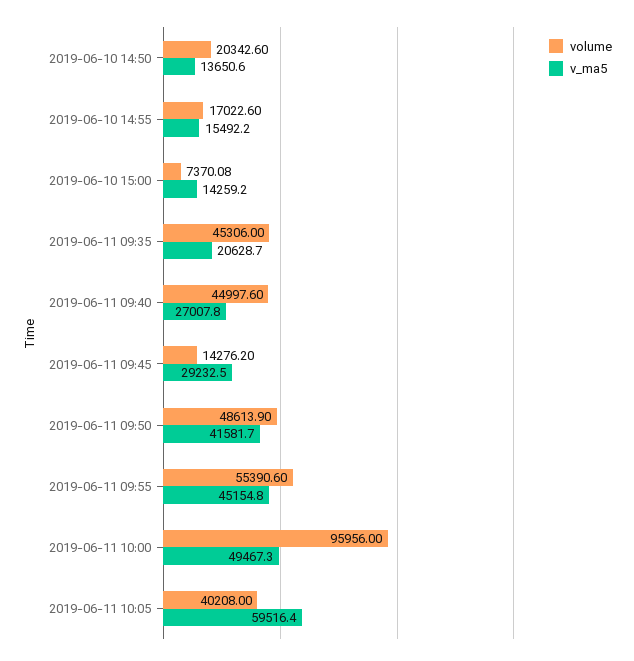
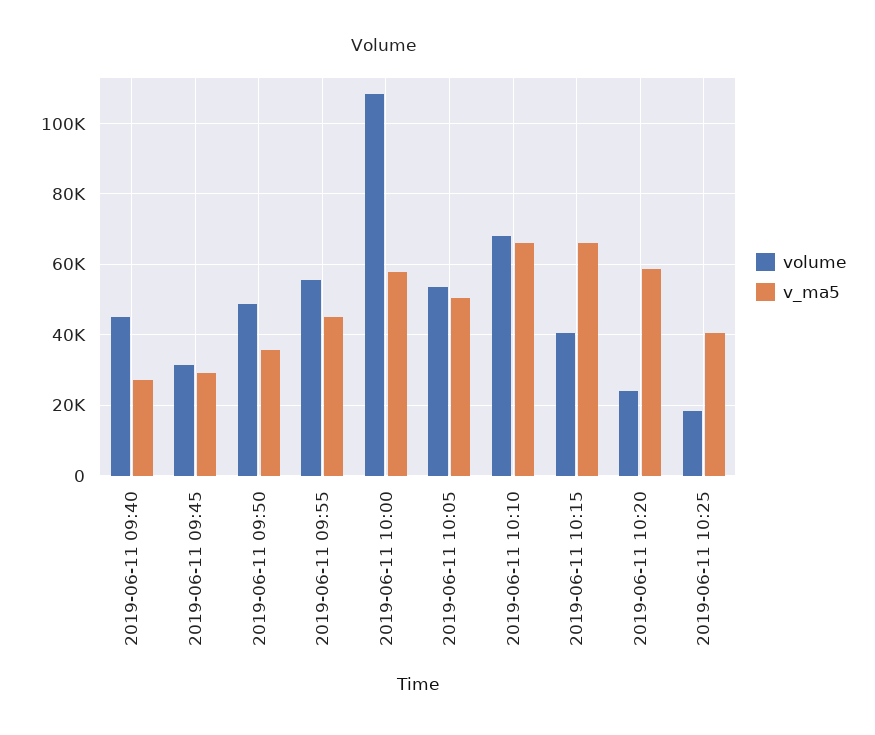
volume, 2019-06-10 14:50: 20342.6 -> none
v_ma5, 2019-06-10 14:50: 13650.6 -> none
volume, 2019-06-10 14:55: 17022.6 -> none
v_ma5, 2019-06-10 14:55: 15492.2 -> none
volume, 2019-06-10 15:00: 7370.08 -> none
v_ma5, 2019-06-10 15:00: 14259.2 -> none
volume, 2019-06-11 09:35: 45306 -> none
v_ma5, 2019-06-11 09:35: 20628.7 -> none
volume, 2019-06-11 09:45: 14276.2 -> 32000
v_ma5, 2019-06-11 09:50: 41581.7 -> 36000
volume, 2019-06-11 10:00: 95956 -> 108000
v_ma5, 2019-06-11 10:00: 49467.3 -> 58000
volume, 2019-06-11 10:05: 40208 -> 54000
v_ma5, 2019-06-11 10:05: 59516.4 -> 50000
volume, 2019-06-11 10:10: none -> 68000
v_ma5, 2019-06-11 10:10: none -> 66000
volume, 2019-06-11 10:15: none -> 40000
v_ma5, 2019-06-11 10:15: none -> 66000
volume, 2019-06-11 10:20: none -> 24000
v_ma5, 2019-06-11 10:20: none -> 58000
volume, 2019-06-11 10:25: none -> 18000
v_ma5, 2019-06-11 10:25: none -> 40000

